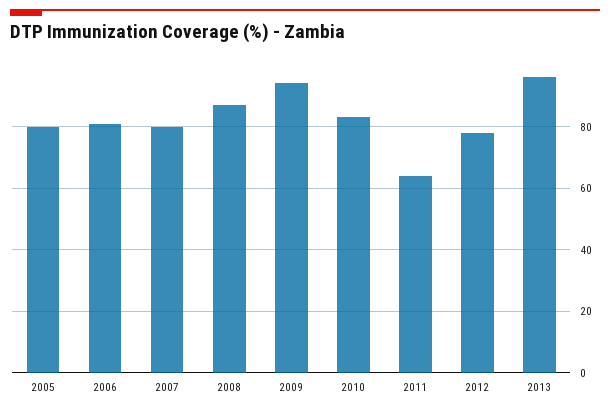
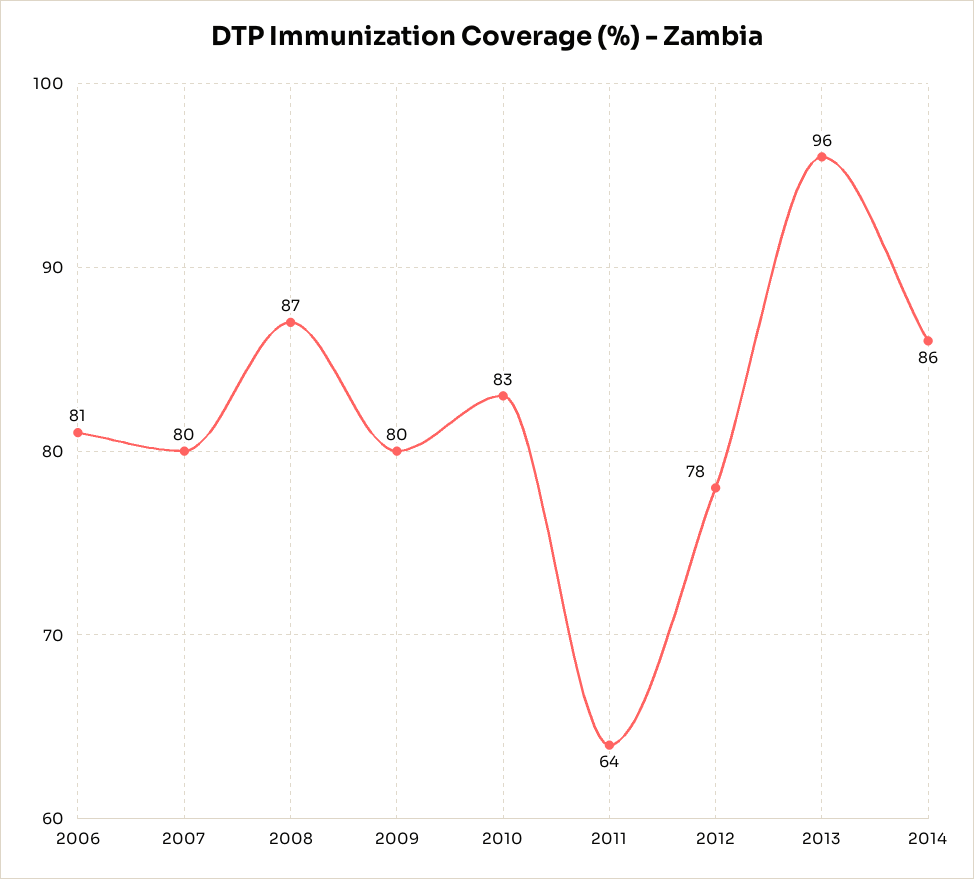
2005: 80 -> none
2009: 95 -> 80
2014: none -> 86

